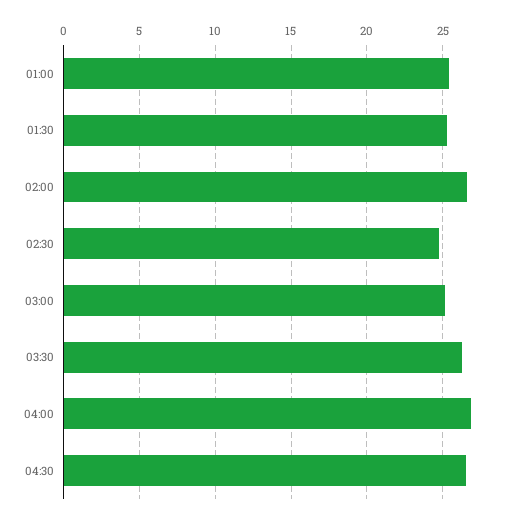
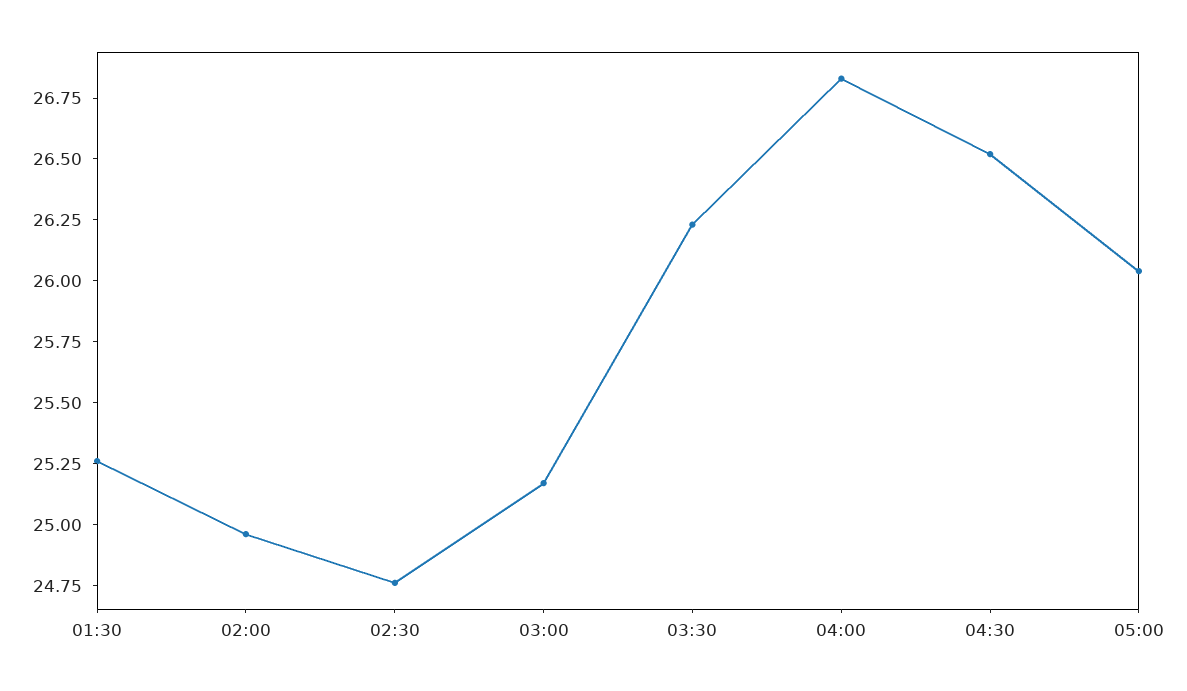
01:00: 25.5 -> none
02:00: 26.5 -> 24.95
05:00: none -> 26.05

